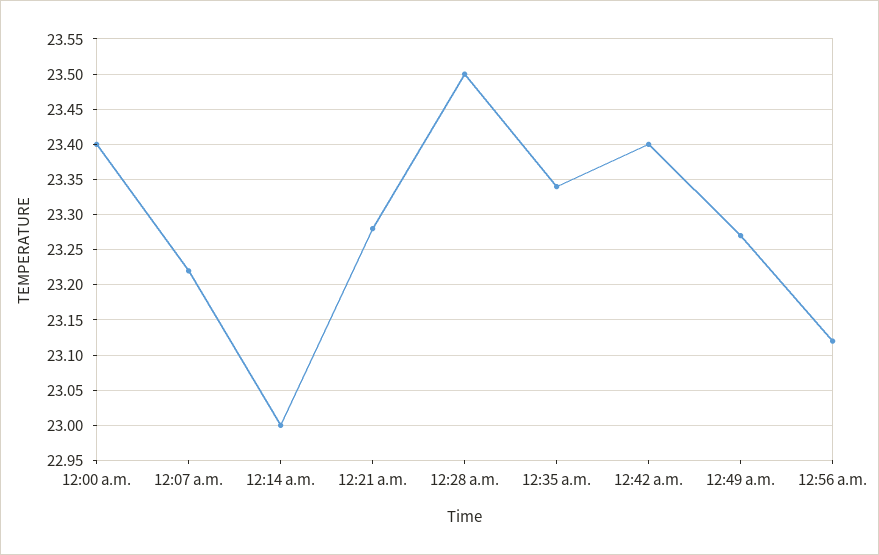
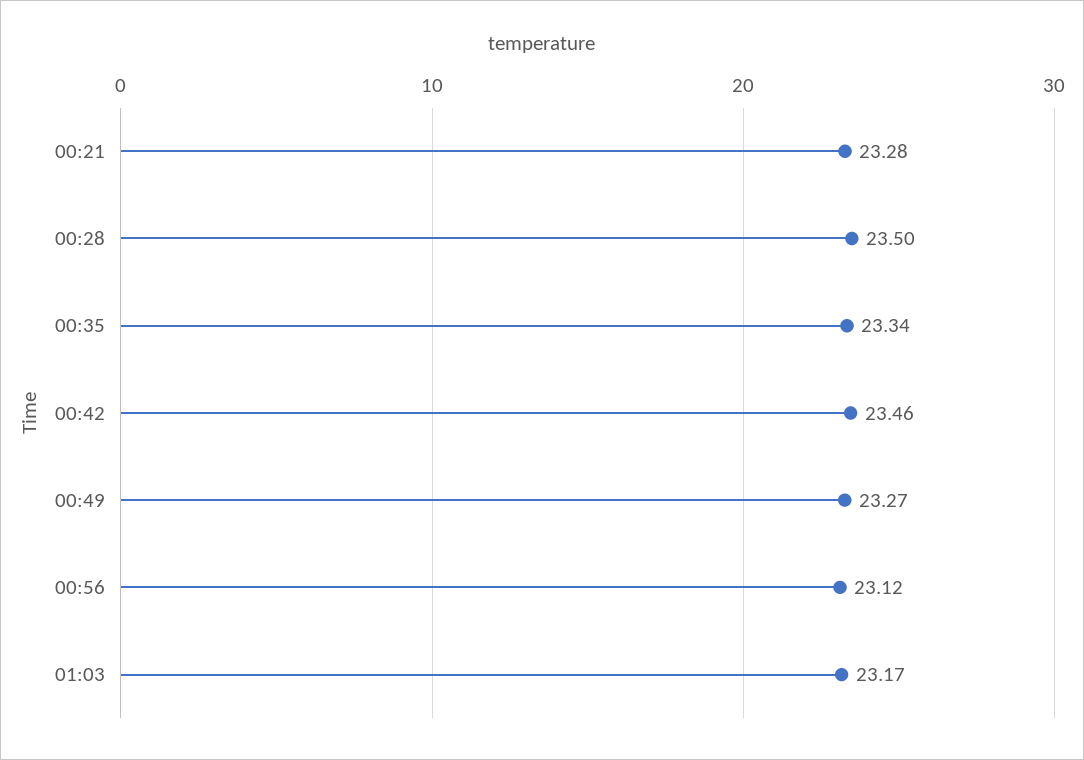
12:00 a.m.: 23.4 -> none
12:07 a.m.: 23.22 -> none
12:14 a.m.: 23 -> none
12:42 a.m.: 23.4 -> 23.46
01:03: none -> 23.17

